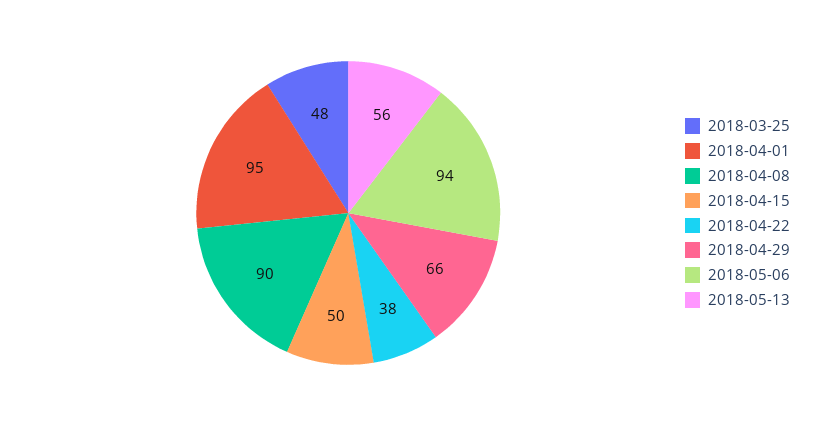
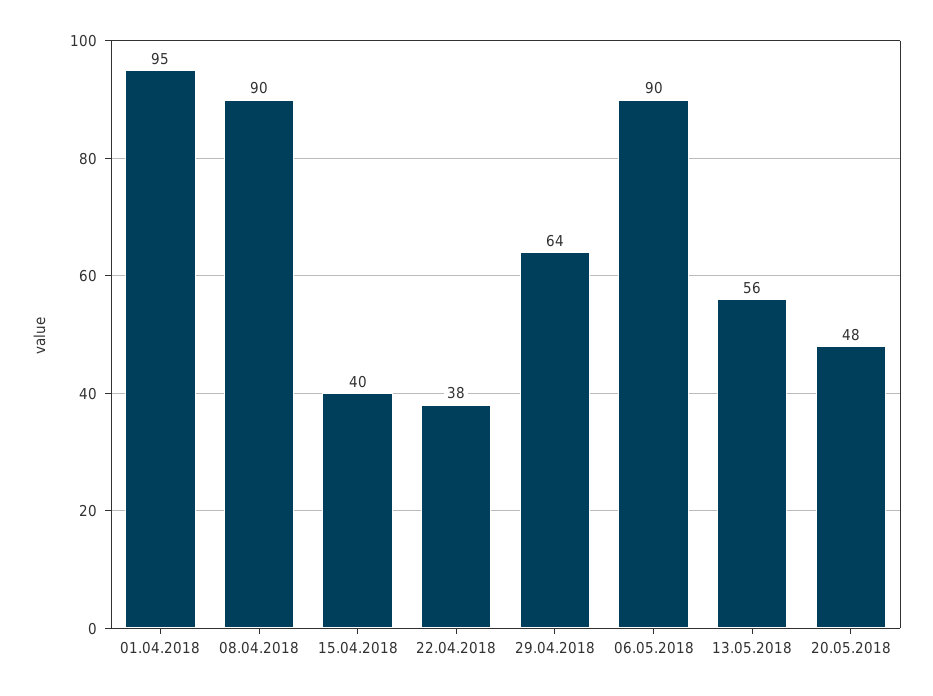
2018-03-25: 48 -> none
2018-04-15: 50 -> 40
2018-04-29: 66 -> 64
2018-05-06: 94 -> 90
20.05.2018: none -> 48

